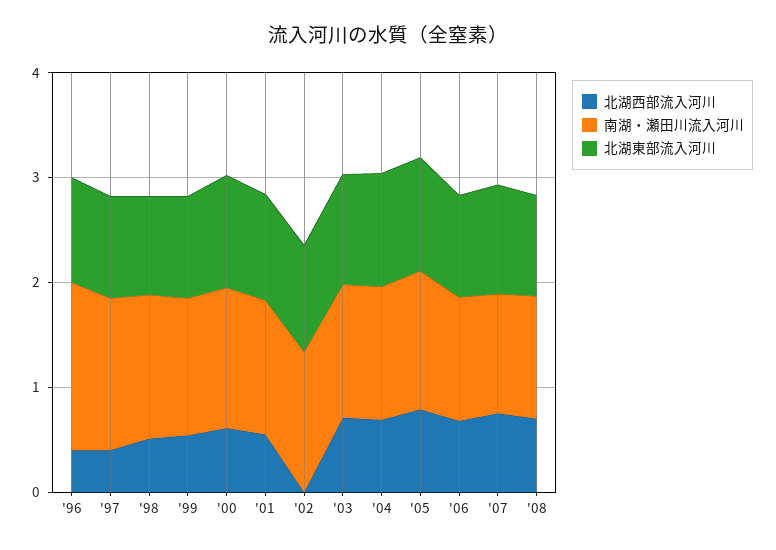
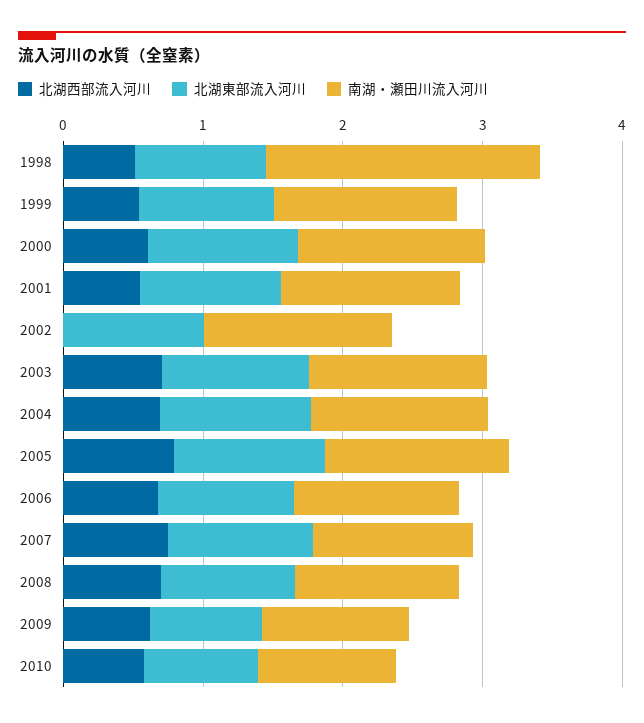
北湖西部流入河川, '96: 0.4 -> none
南湖・瀬田川流入河川, '96: 1.6 -> none
北湖東部流入河川, '96: 1 -> none
北湖西部流入河川, '97: 0.4 -> none
南湖・瀬田川流入河川, '97: 1.4 -> none
北湖東部流入河川, '97: 1 -> none
南湖・瀬田川流入河川, '98: 1.4 -> 2
北湖西部流入河川, 2009: none -> 0.6
北湖東部流入河川, 2009: none -> 0.8
南湖・瀬田川流入河川, 2009: none -> 1
北湖西部流入河川, 2010: none -> 0.6
北湖東部流入河川, 2010: none -> 0.8
南湖・瀬田川流入河川, 2010: none -> 1

